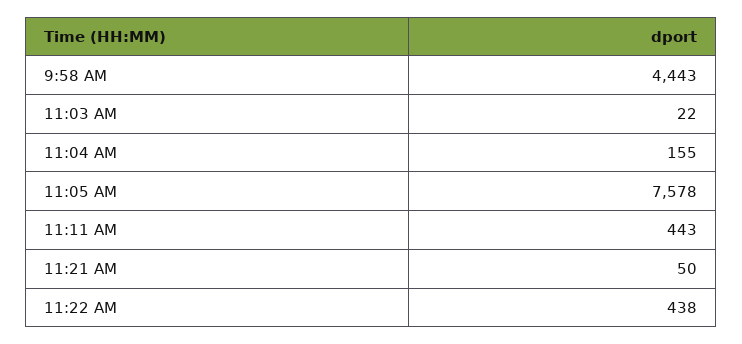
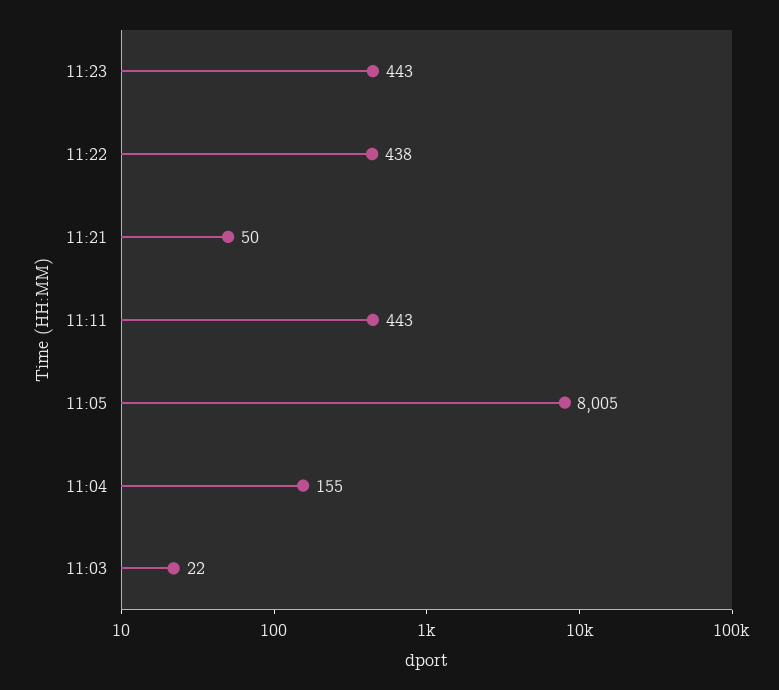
9:58 AM: 4443 -> none
11:05 AM: 7578 -> 8005
11:23: none -> 443

